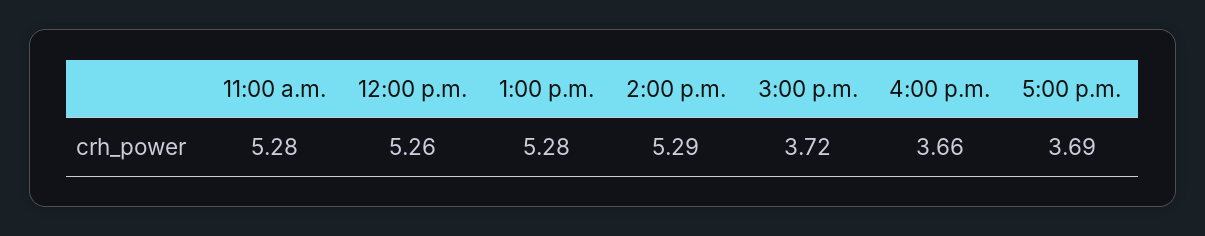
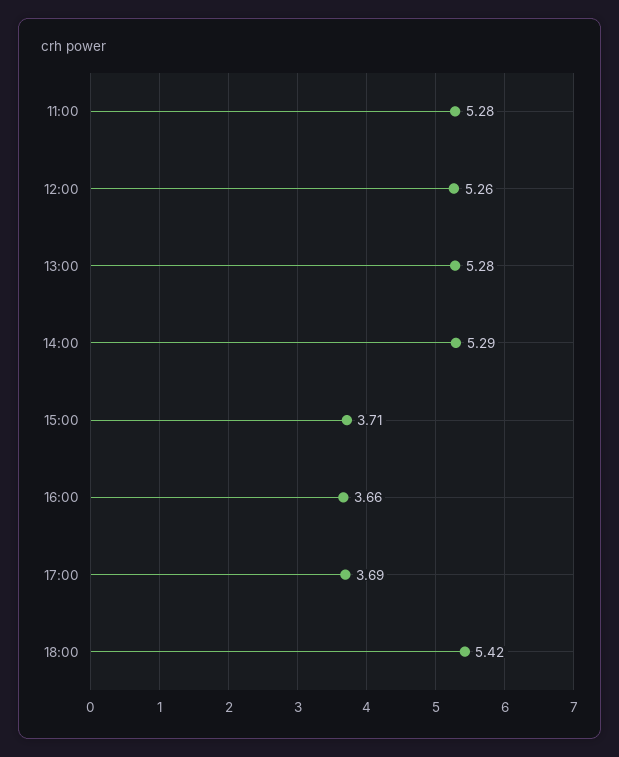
3:00 p.m.: 3.72 -> 3.71
18:00: none -> 5.42

